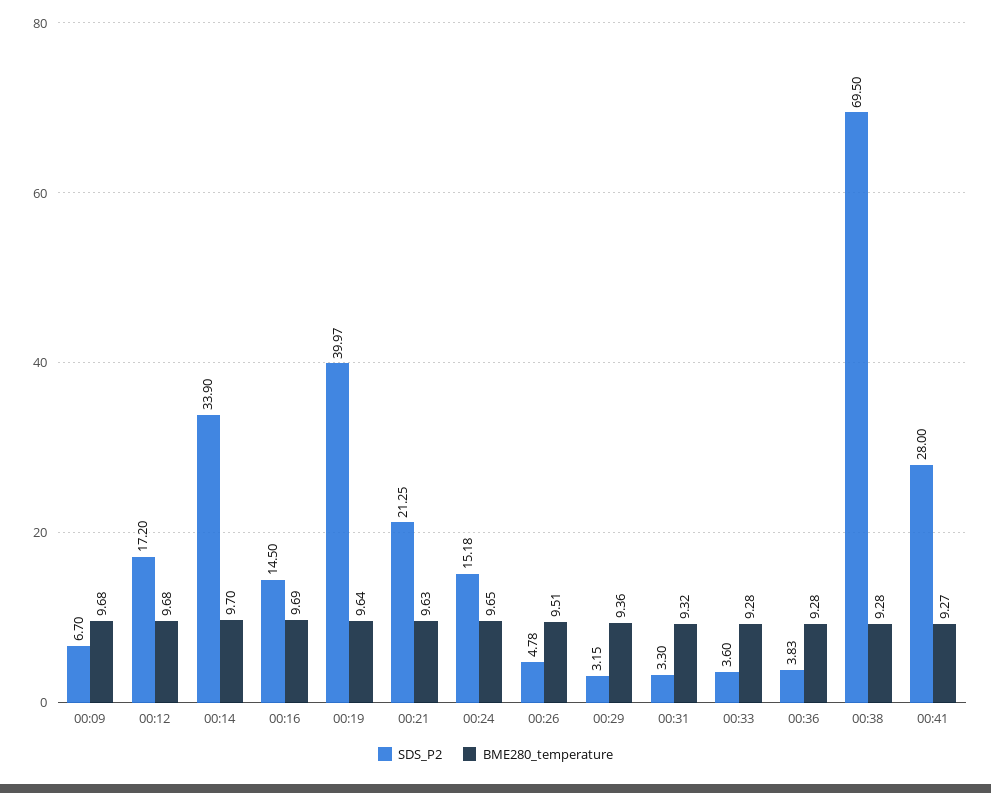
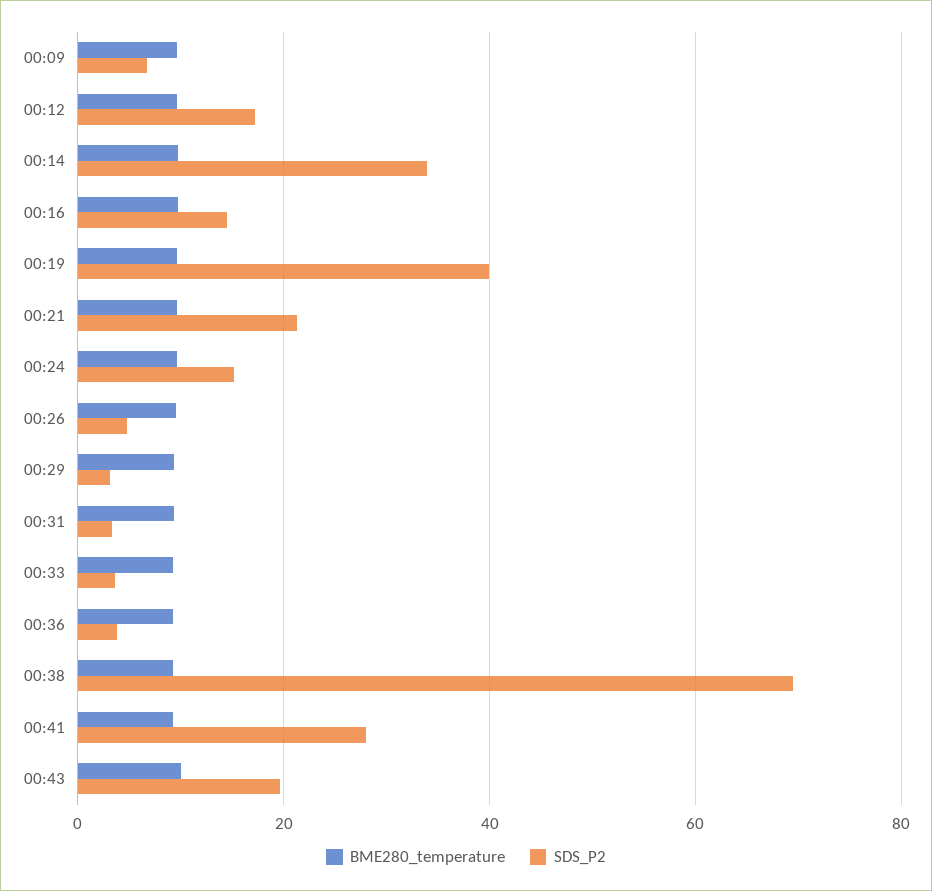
BME280_temperature, 00:43: none -> 10
SDS_P2, 00:43: none -> 20

